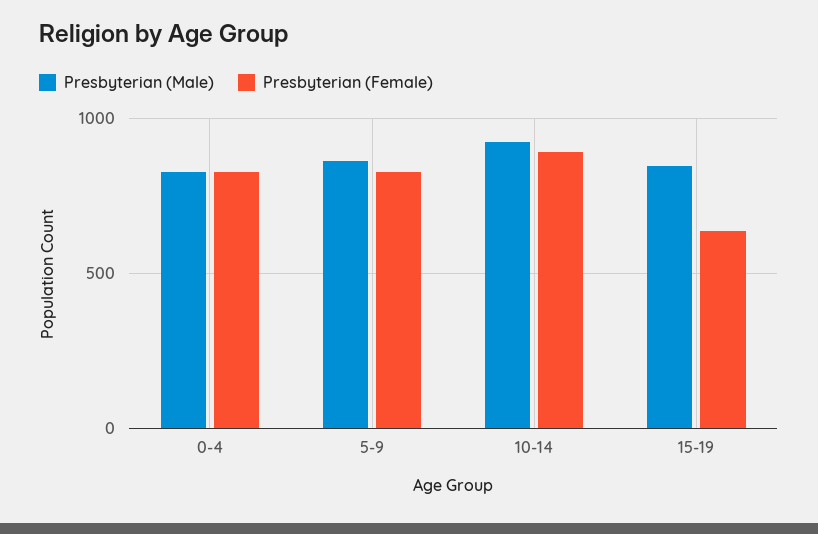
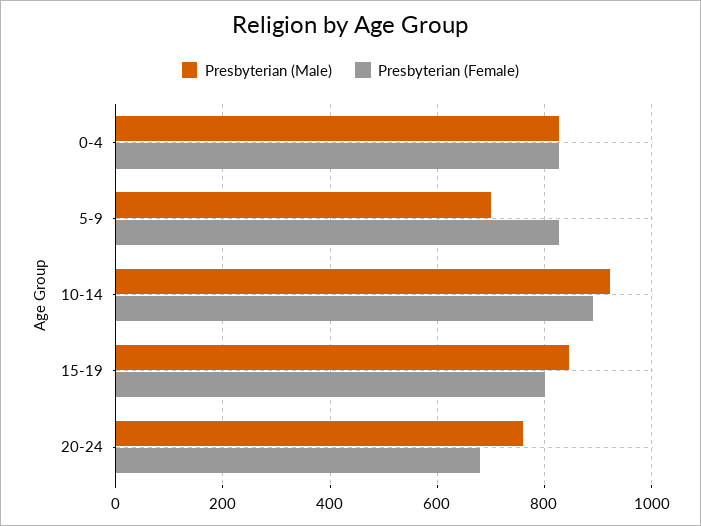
Presbyterian (Male), 5-9: 850 -> 700
Presbyterian (Female), 15-19: 650 -> 800
Presbyterian (Male), 20-24: none -> 760
Presbyterian (Female), 20-24: none -> 680

